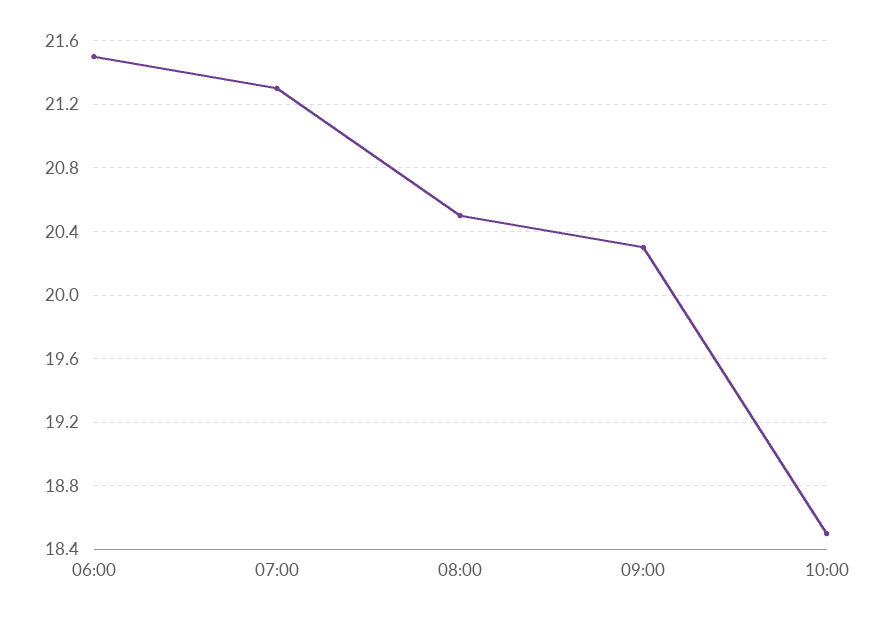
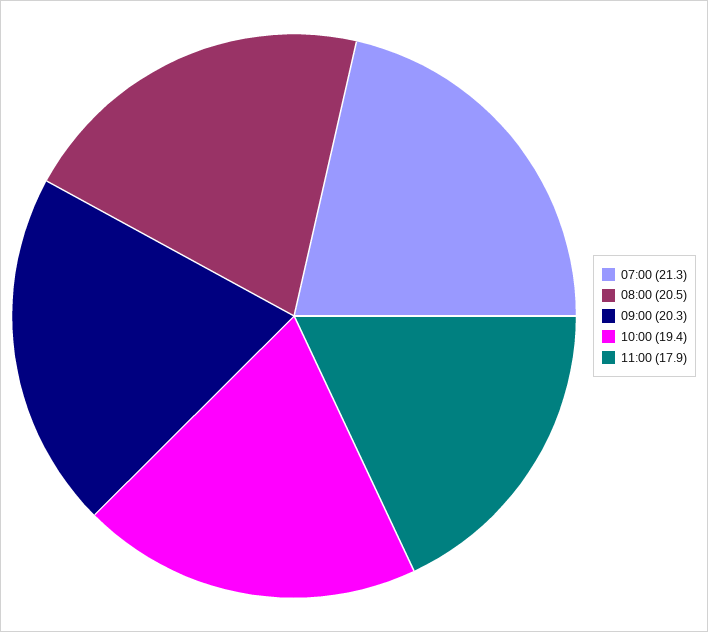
06:00: 21.5 -> none
10:00: 18.5 -> 19.4
11:00: none -> 17.9

